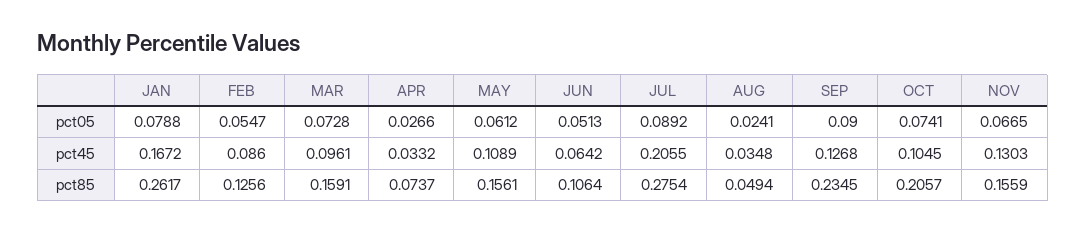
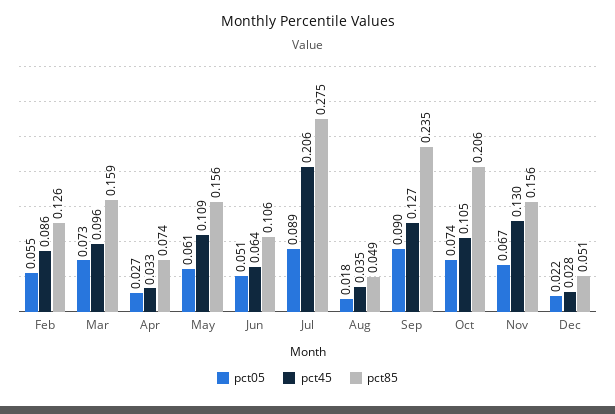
pct05, JAN: 0.0788 -> none
pct05, AUG: 0.0241 -> 0.018
pct45, JAN: 0.1672 -> none
pct85, JAN: 0.2617 -> none
pct05, Dec: none -> 0.022
pct45, Dec: none -> 0.028
pct85, Dec: none -> 0.051

